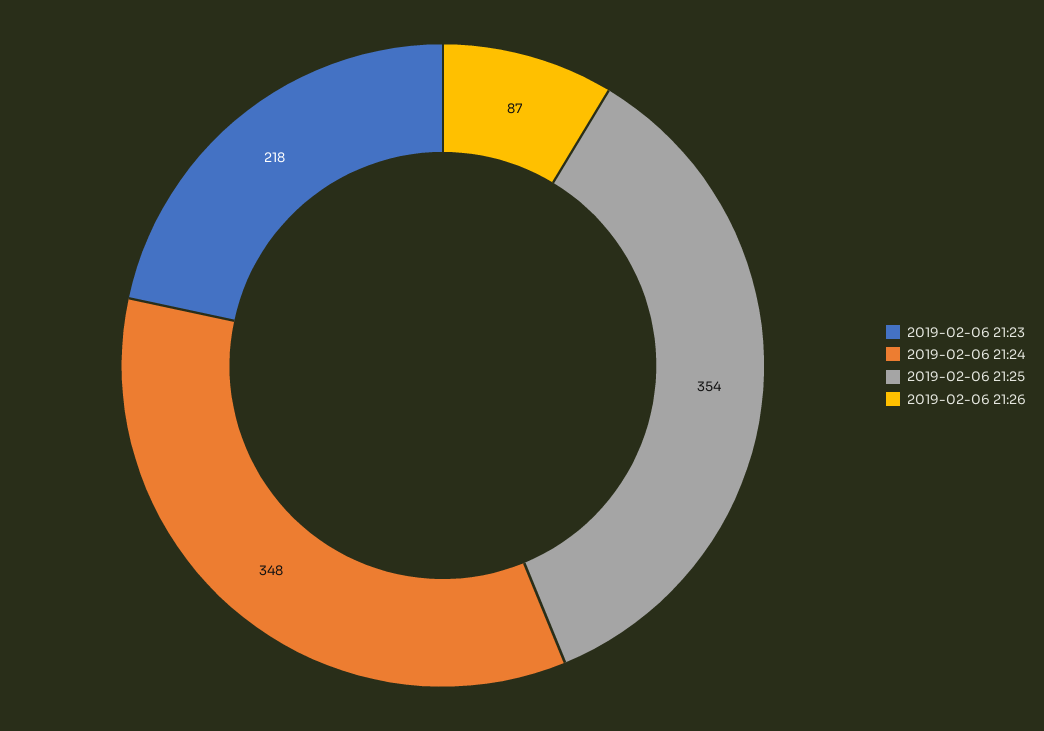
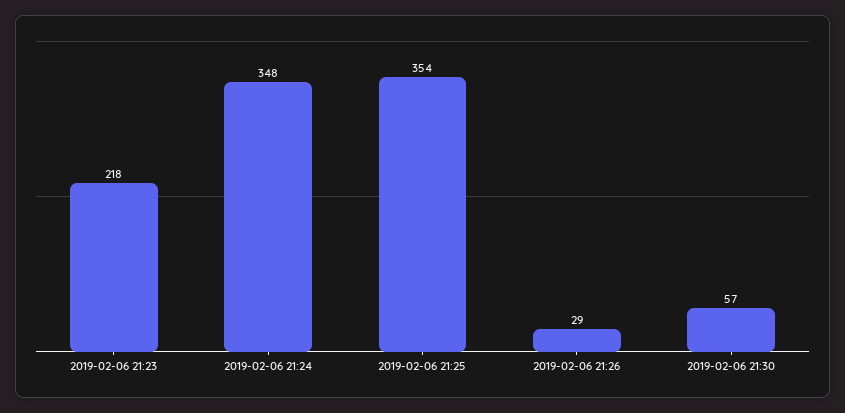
2019-02-06 21:26: 87 -> 29
2019-02-06 21:30: none -> 57

